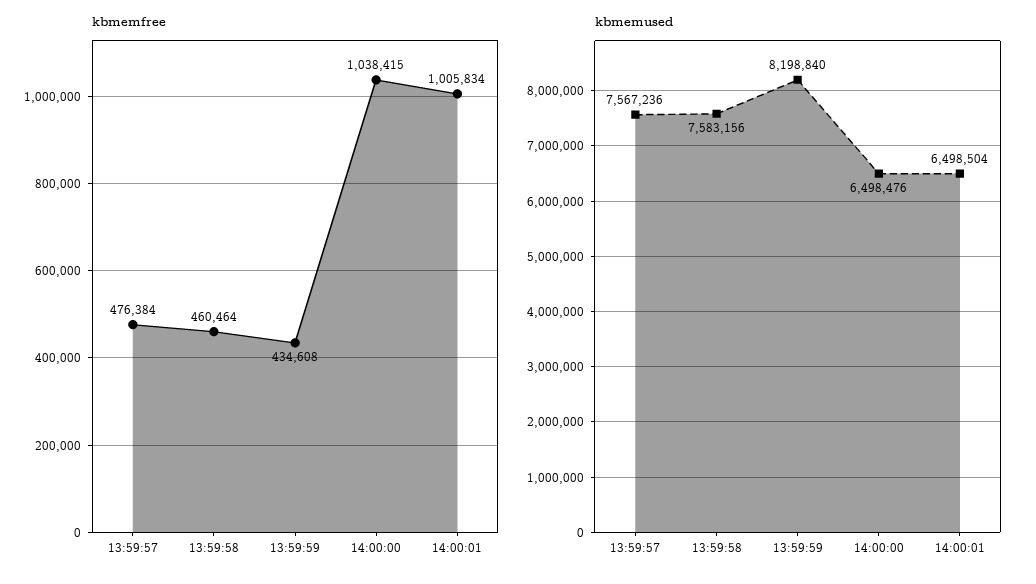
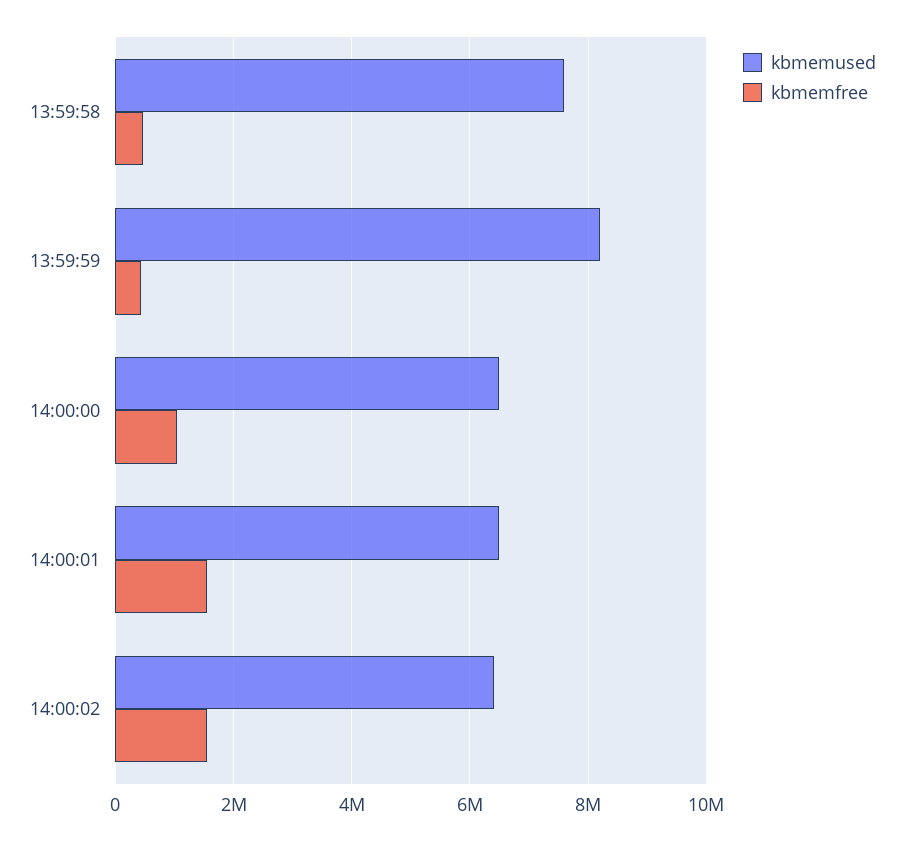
kbmemfree, 13:59:57: 476384 -> none
kbmemfree, 14:00:01: 1005834 -> 1600000
kbmemused, 13:59:57: 7567236 -> none
kbmemused, 14:00:02: none -> 6400000
kbmemfree, 14:00:02: none -> 1600000

